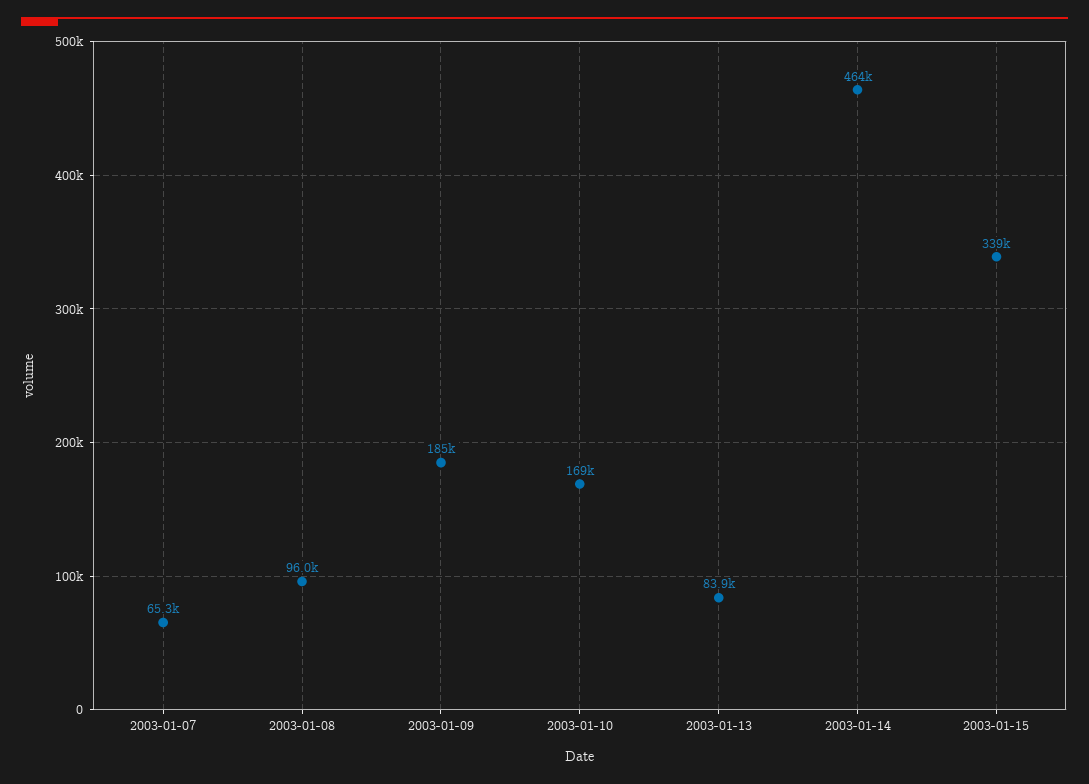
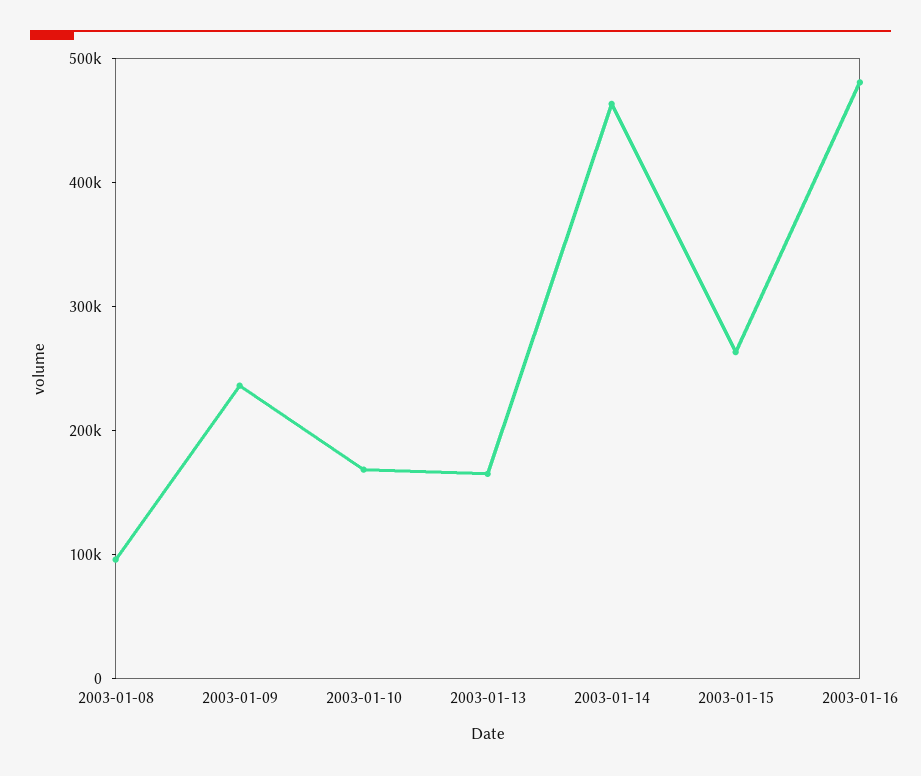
2003-01-07: 65300 -> none
2003-01-09: 185000 -> 240000
2003-01-13: 83900 -> 160000
2003-01-15: 339000 -> 260000
2003-01-16: none -> 480000

